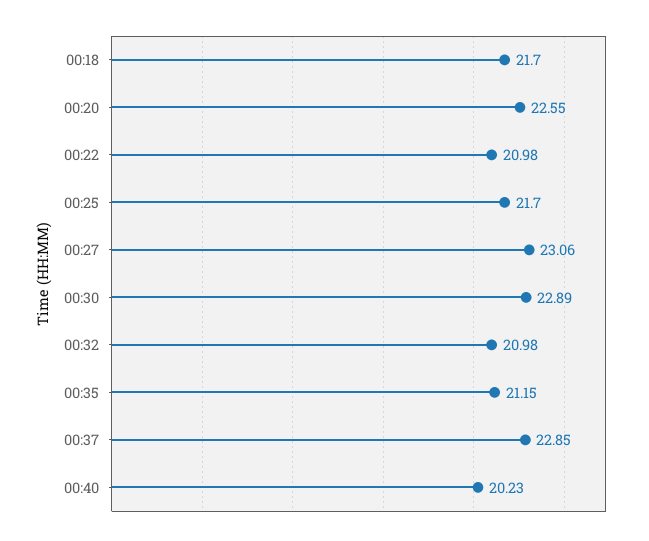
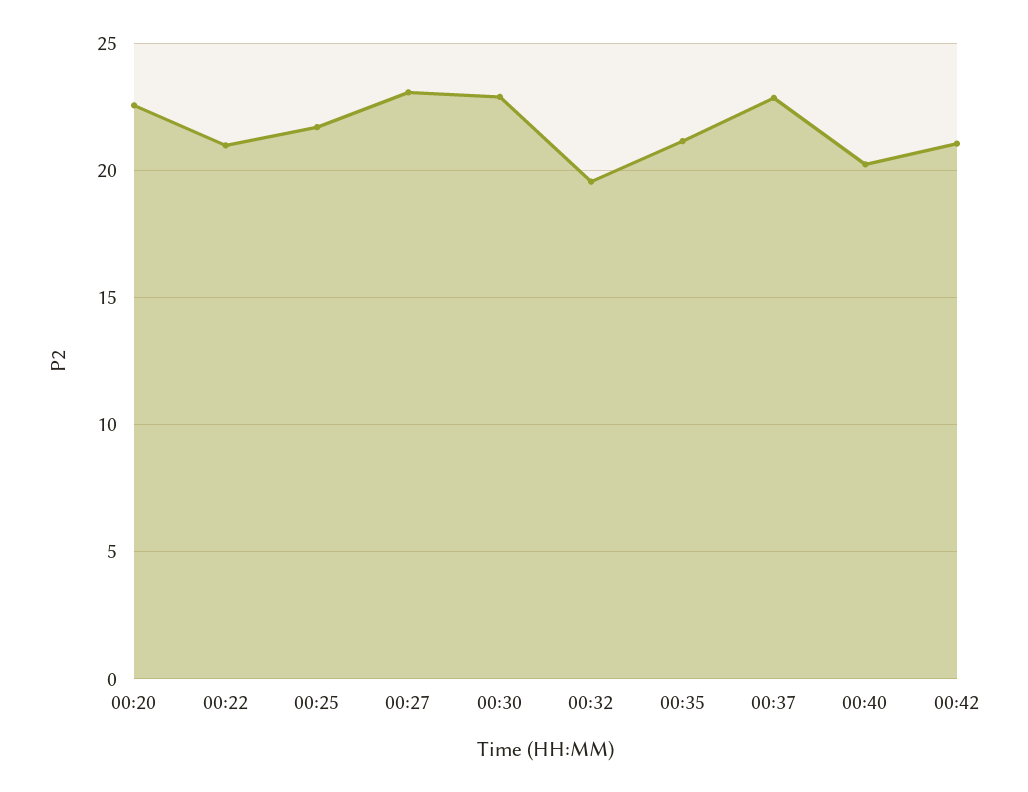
00:18: 21.7 -> none
00:32: 20.98 -> 19.5
00:42: none -> 21

